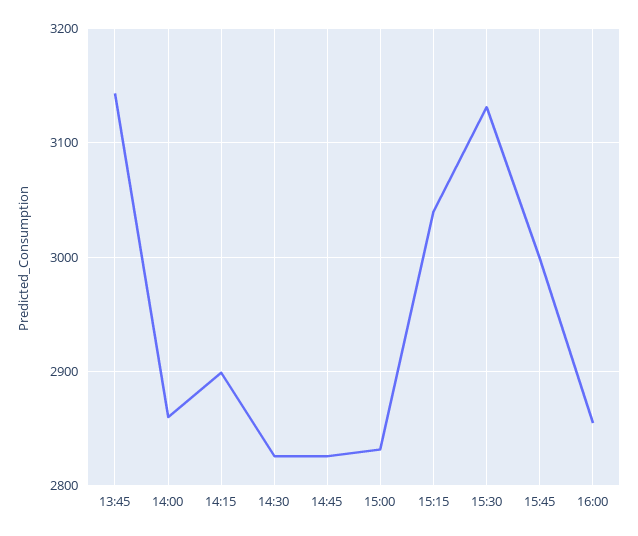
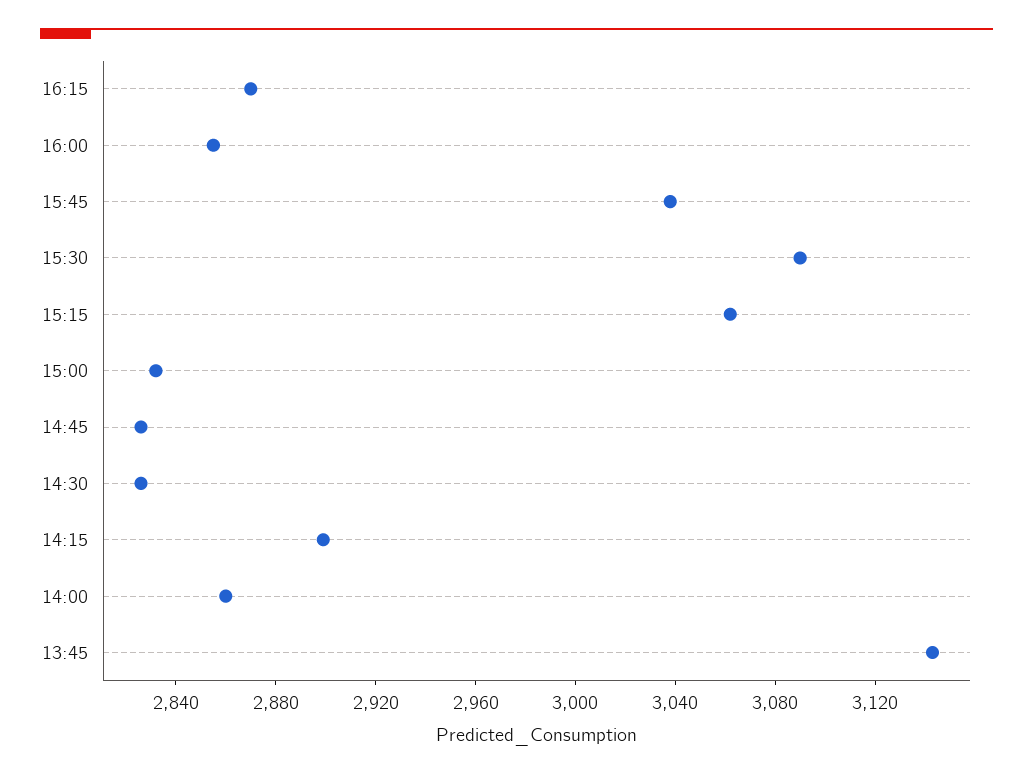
15:15: 3040 -> 3060
15:30: 3130 -> 3090
15:45: 3000 -> 3040
16:15: none -> 2870

